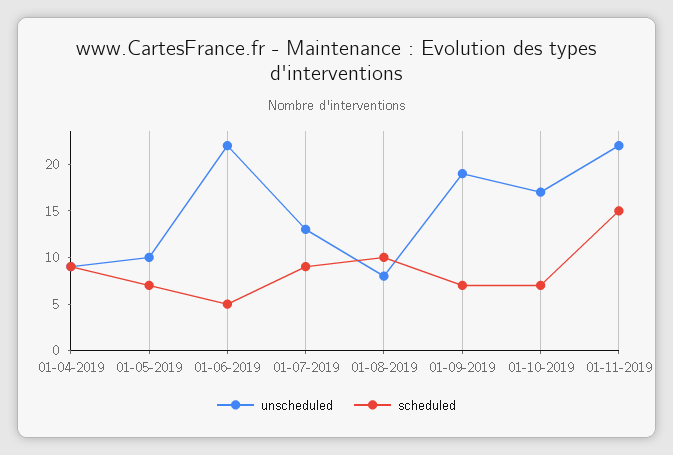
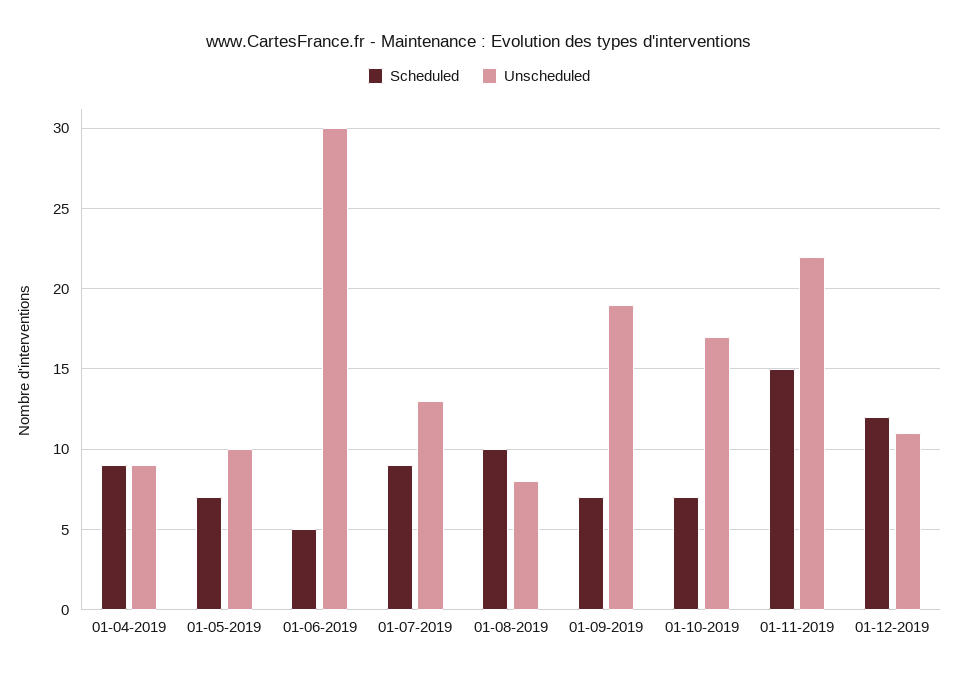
unscheduled, 01-06-2019: 22 -> 30
scheduled, 01-12-2019: none -> 12
unscheduled, 01-12-2019: none -> 11

